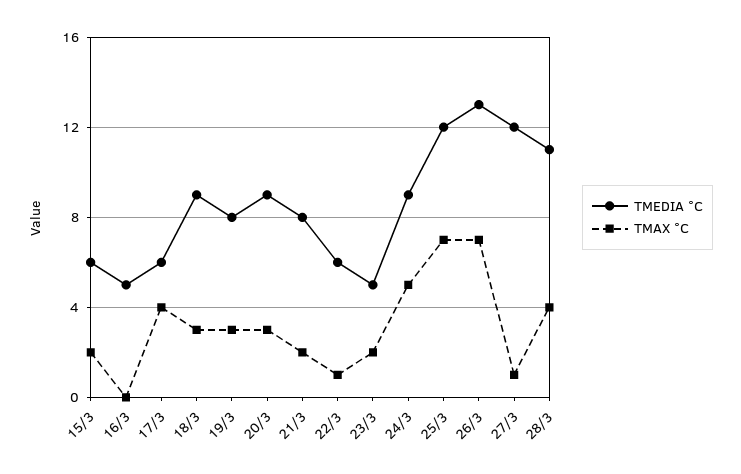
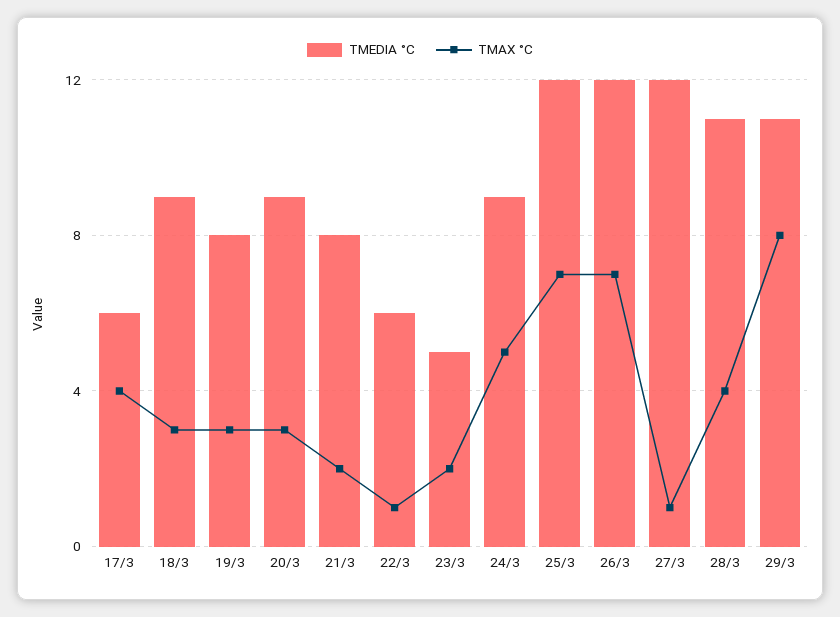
TMEDIA °C, 15/3: 6 -> none
TMAX °C, 15/3: 2 -> none
TMEDIA °C, 16/3: 5 -> none
TMAX °C, 16/3: 0 -> none
TMEDIA °C, 26/3: 13 -> 12
TMEDIA °C, 29/3: none -> 11
TMAX °C, 29/3: none -> 8

